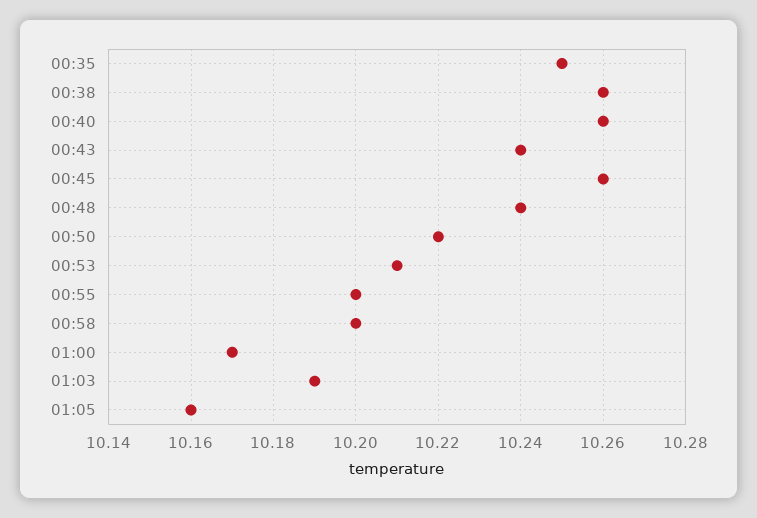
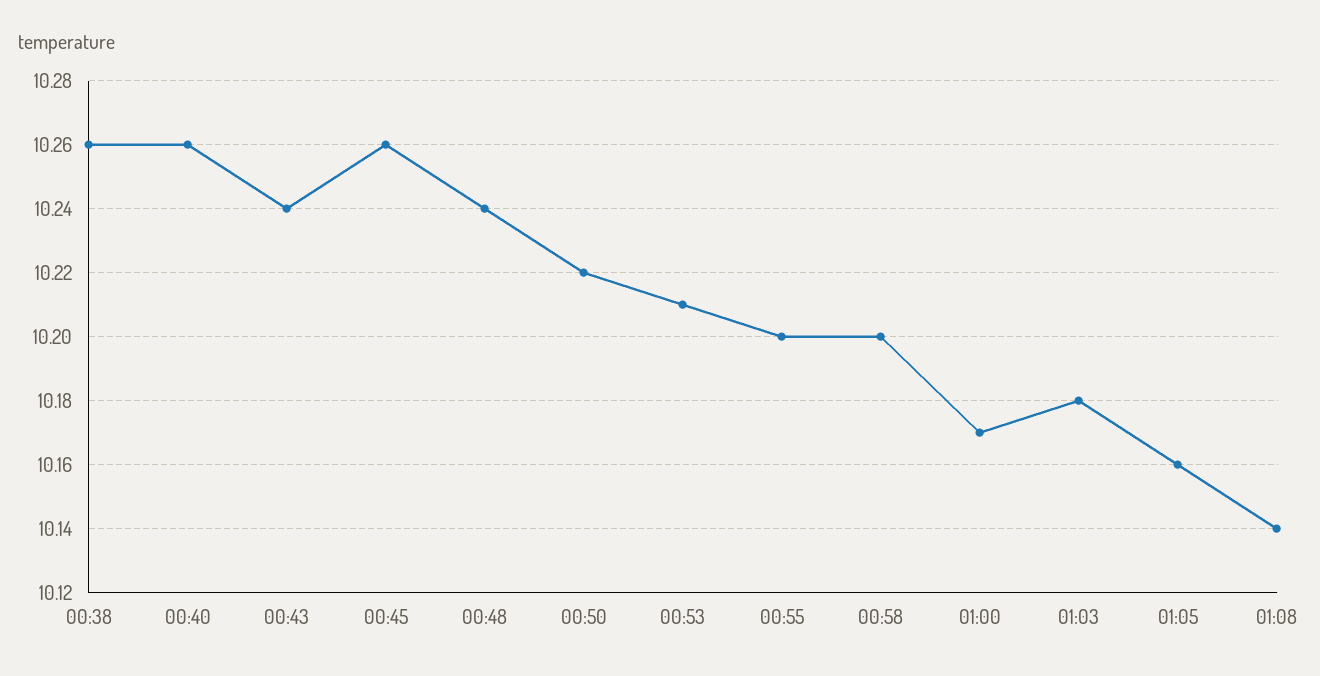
00:35: 10.25 -> none
01:03: 10.19 -> 10.18
01:08: none -> 10.14

